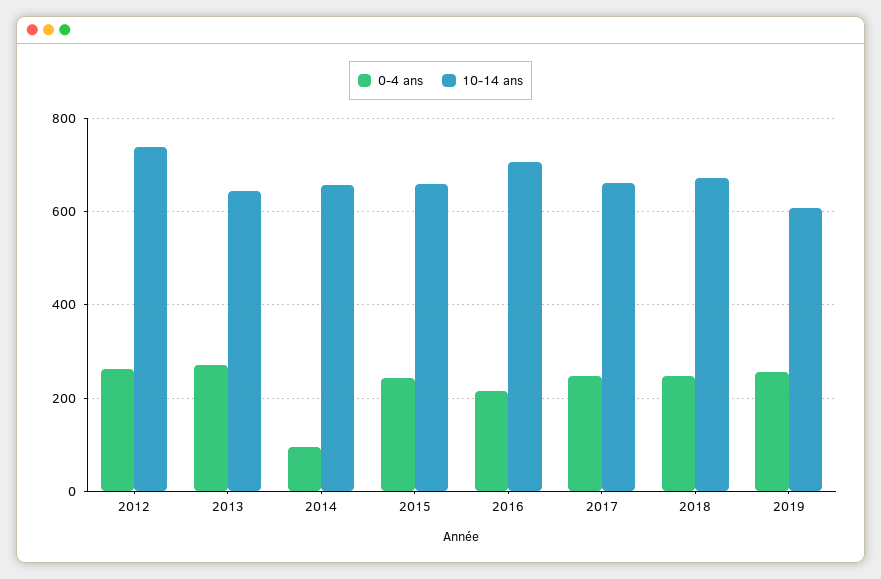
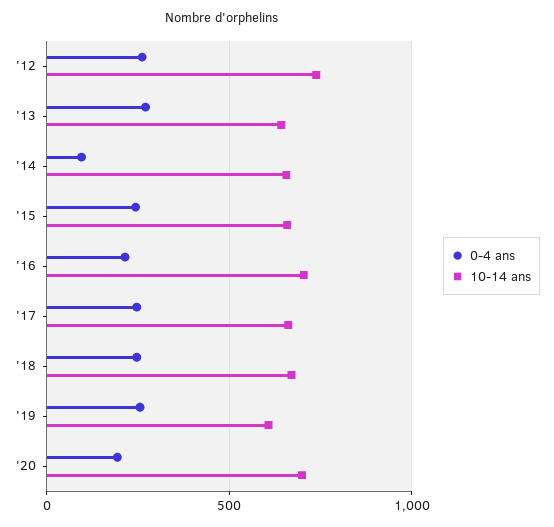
0-4 ans, '20: none -> 200
10-14 ans, '20: none -> 700

